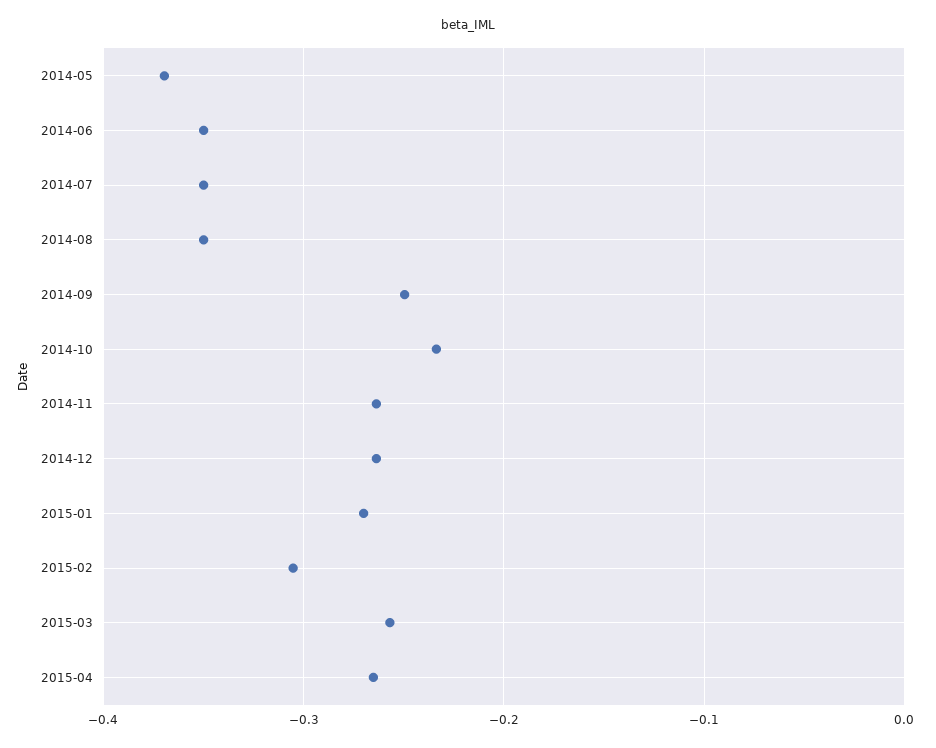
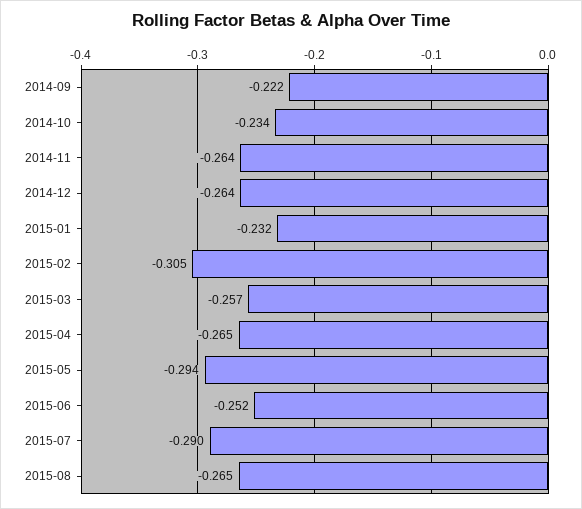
2014-05: -0.37 -> none
2014-06: -0.35 -> none
2014-07: -0.35 -> none
2014-08: -0.35 -> none
2014-09: -0.25 -> -0.222
2015-01: -0.27 -> -0.232
2015-05: none -> -0.294
2015-06: none -> -0.252
2015-07: none -> -0.29
2015-08: none -> -0.265

